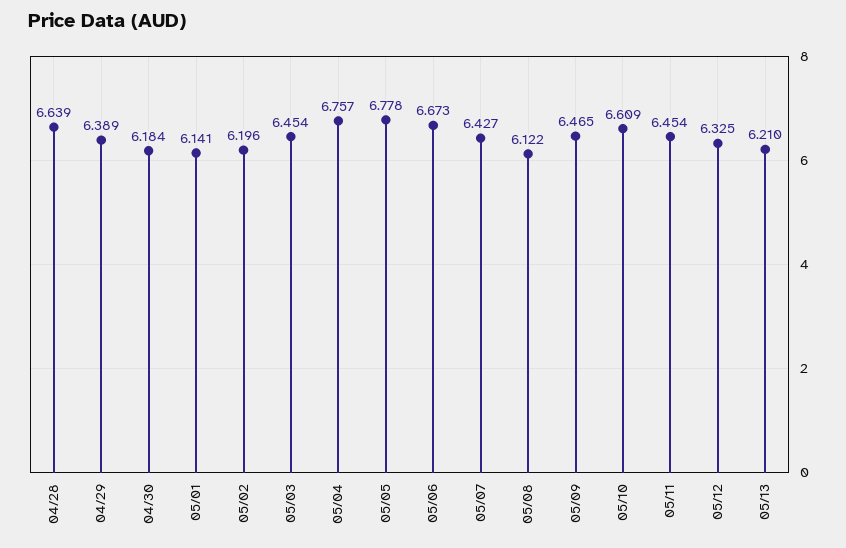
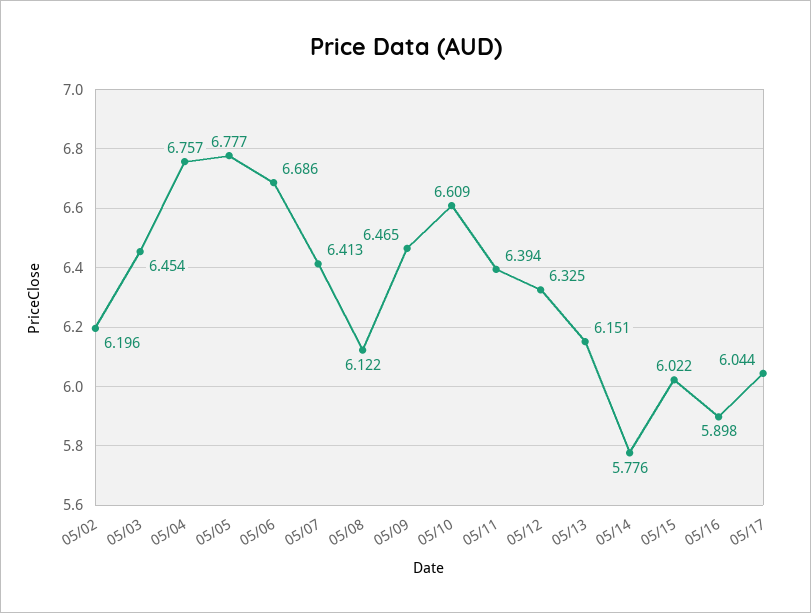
04/28: 6.639 -> none
04/29: 6.389 -> none
04/30: 6.184 -> none
05/01: 6.141 -> none
05/05: 6.778 -> 6.777
05/06: 6.673 -> 6.686
05/07: 6.427 -> 6.413
05/11: 6.454 -> 6.394
05/13: 6.21 -> 6.151
05/14: none -> 5.776
05/15: none -> 6.022
05/16: none -> 5.898
05/17: none -> 6.044

